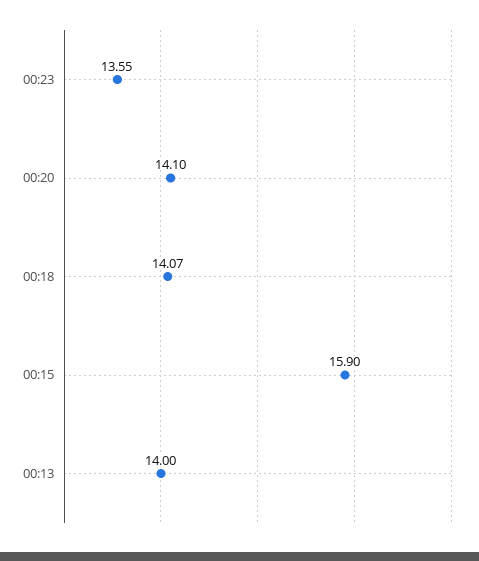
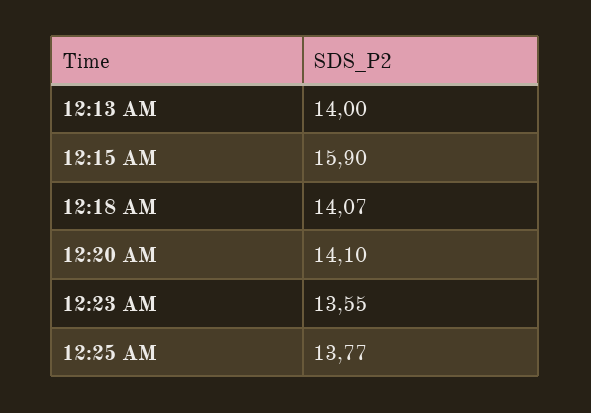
12:25 AM: none -> 13.77

